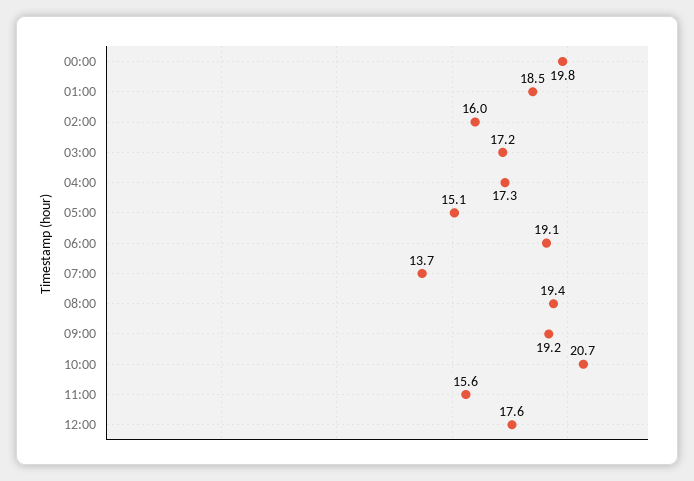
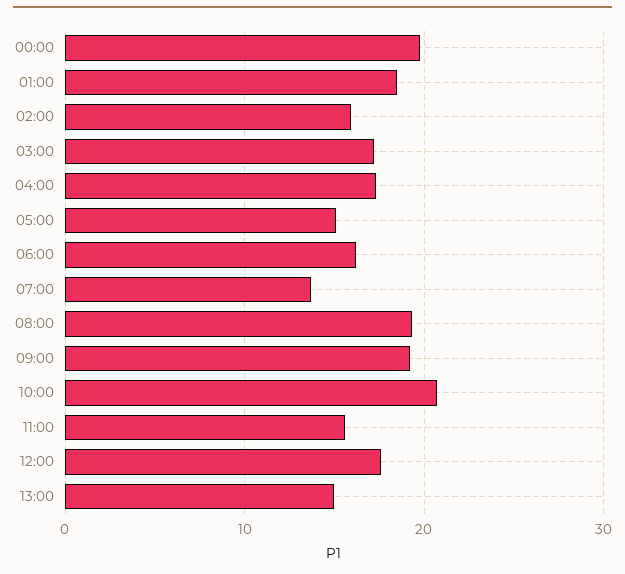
06:00: 19.1 -> 16
13:00: none -> 15

